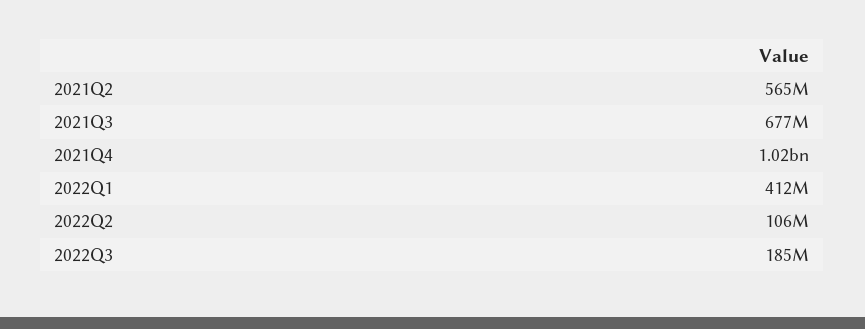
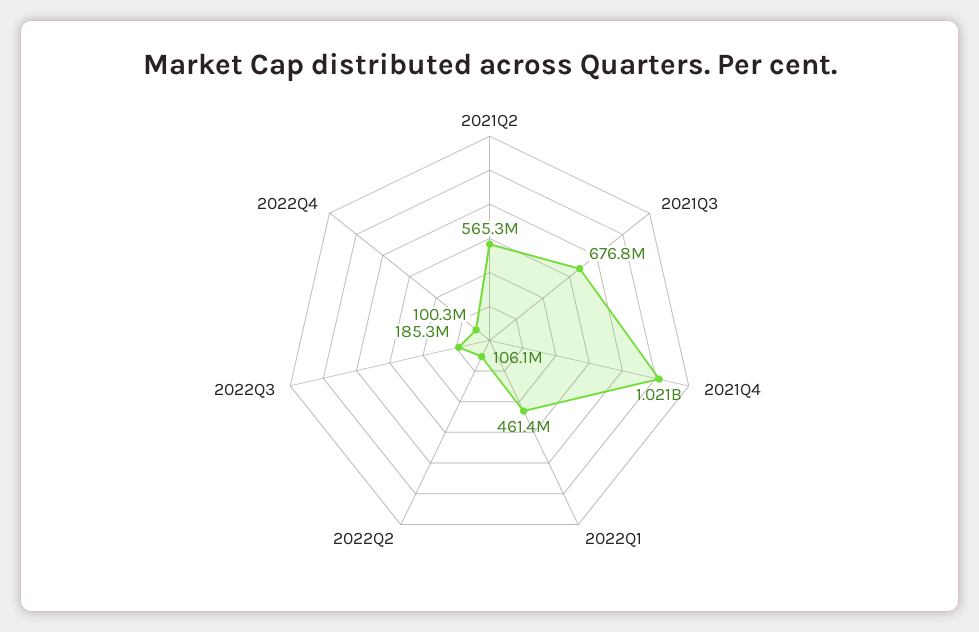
2022Q1: 412000000 -> 461400000
2022Q4: none -> 100300000

